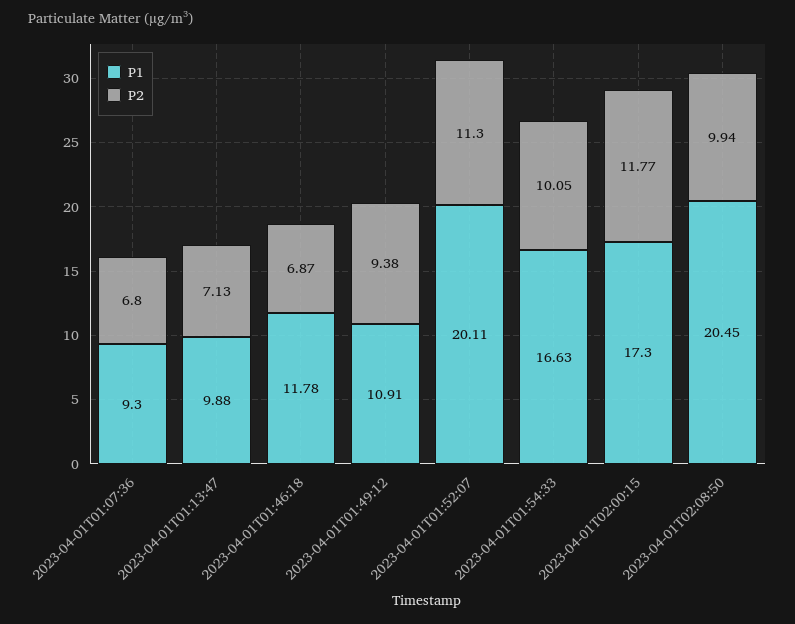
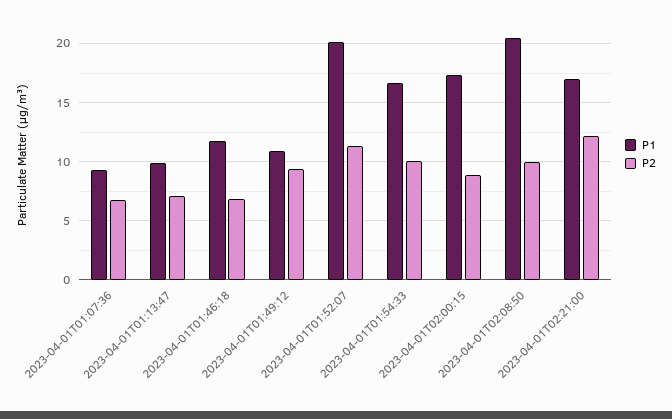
P2, 2023-04-01T02:00:15: 11.77 -> 9
P1, 2023-04-01T02:21:00: none -> 17
P2, 2023-04-01T02:21:00: none -> 12

